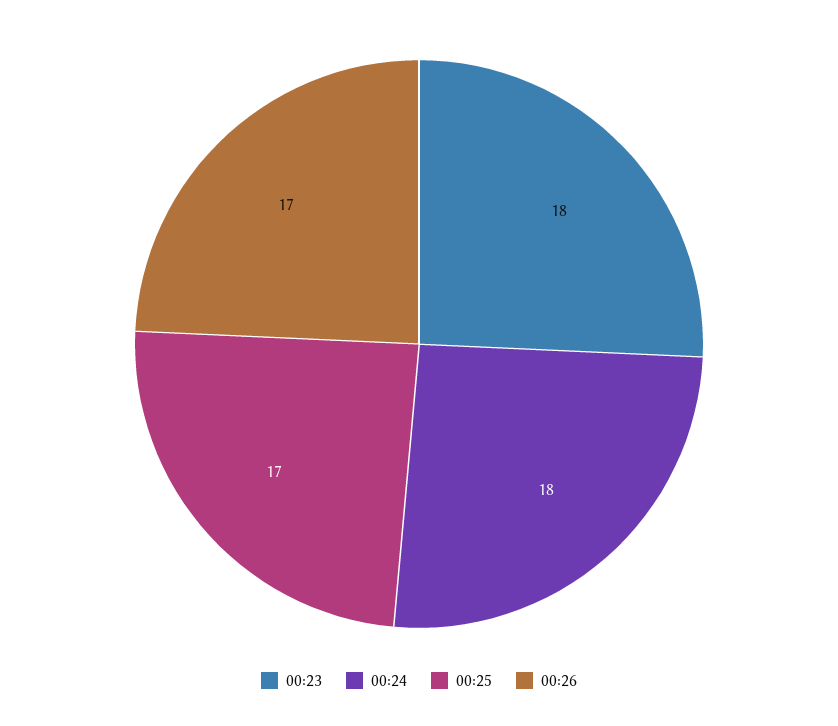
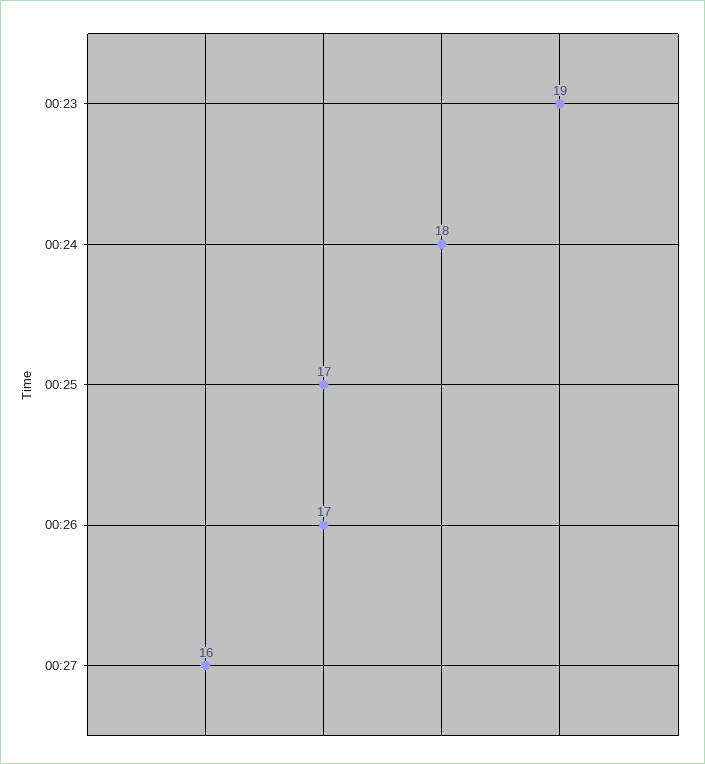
00:23: 18 -> 19
00:27: none -> 16

